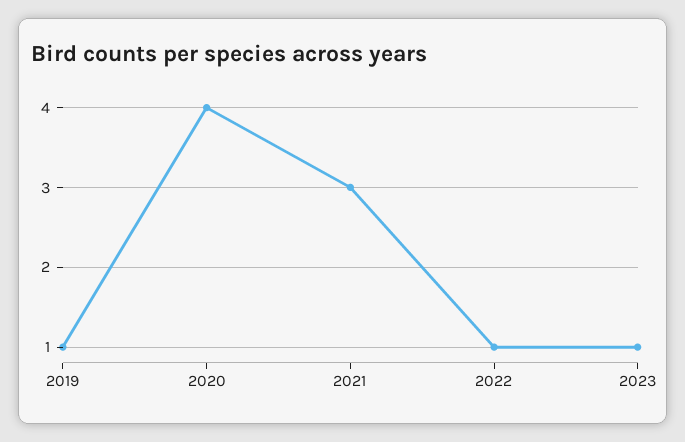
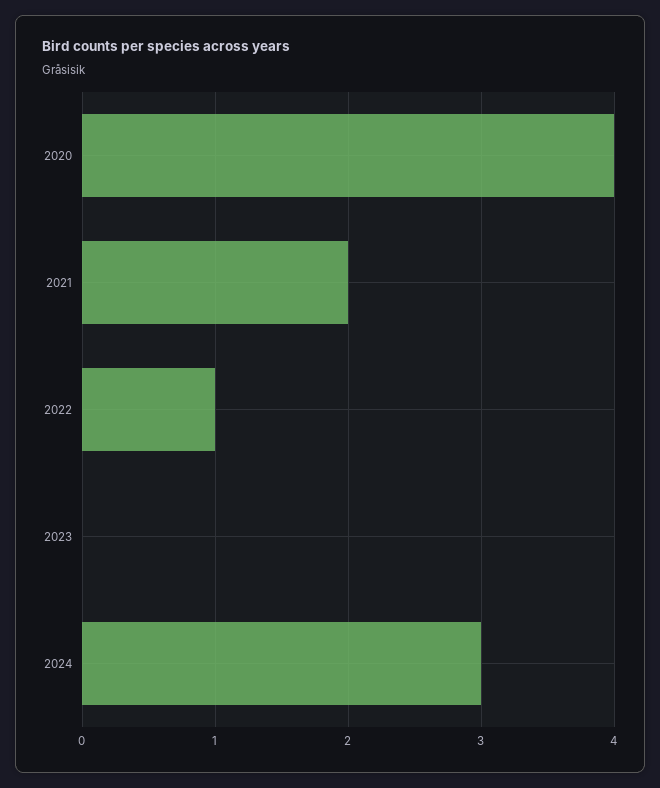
2019: 1 -> none
2021: 3 -> 2
2023: 1 -> 0
2024: none -> 3

